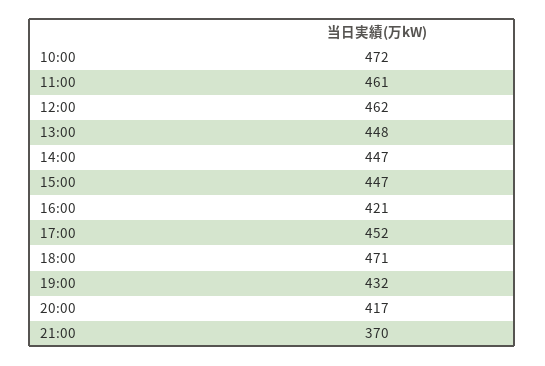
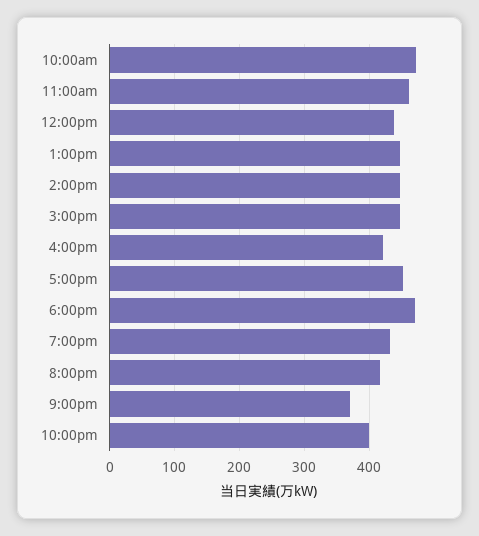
12:00: 462 -> 440
10:00pm: none -> 400

